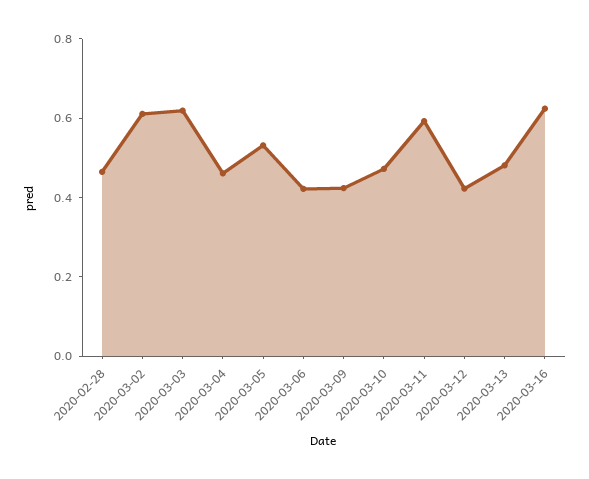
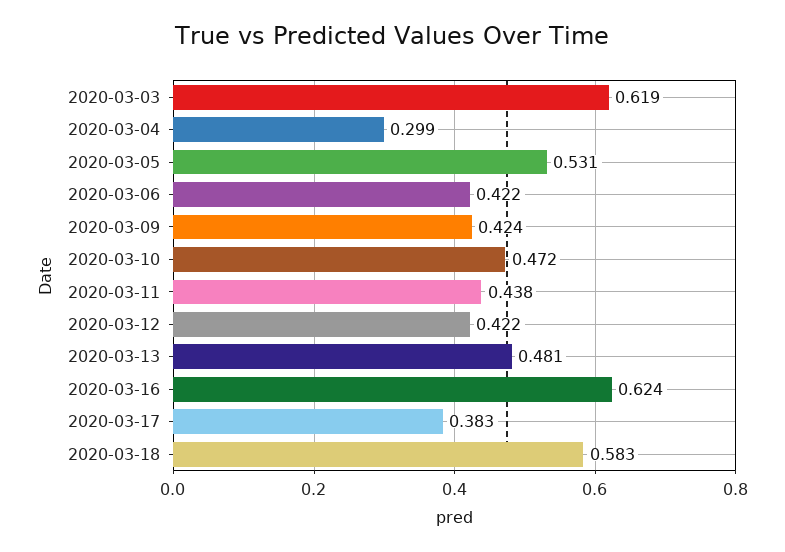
2020-02-28: 0.45 -> none
2020-03-02: 0.6 -> none
2020-03-04: 0.45 -> 0.299
2020-03-11: 0.6 -> 0.438
2020-03-17: none -> 0.383
2020-03-18: none -> 0.583

